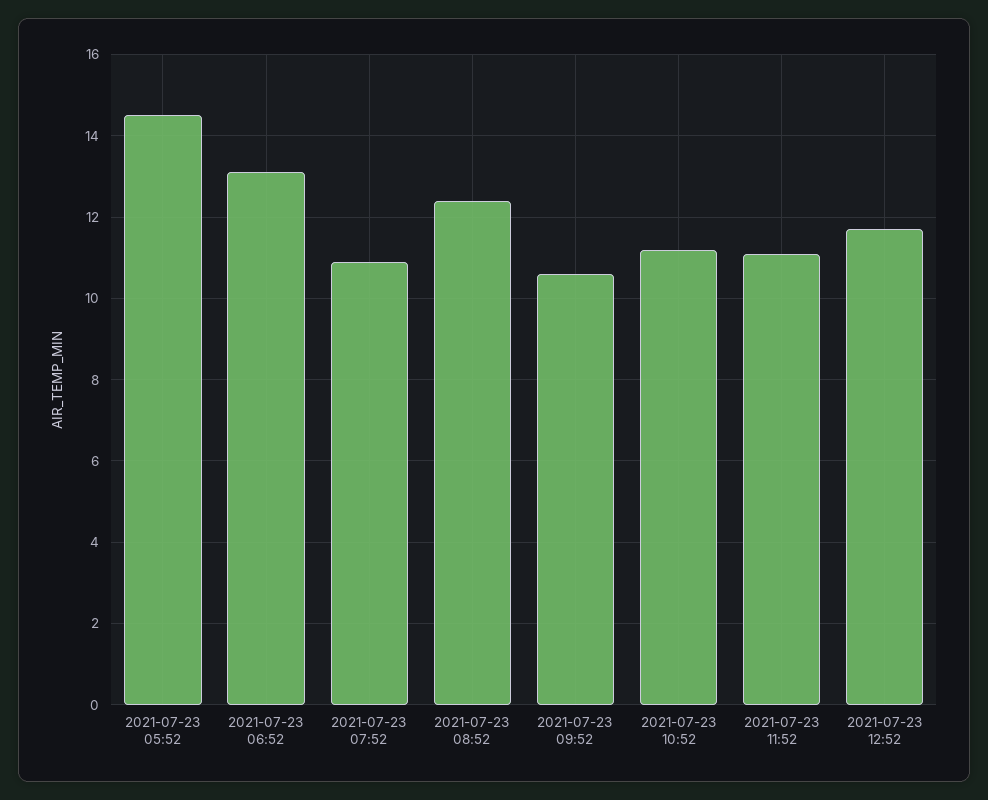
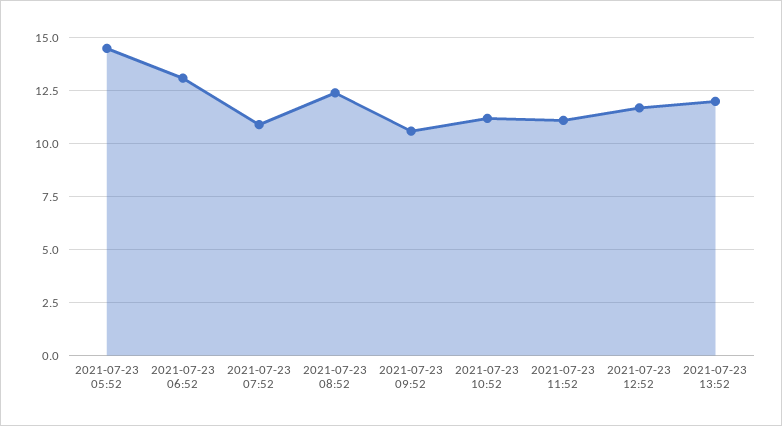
2021-07-23 13:52: none -> 12

